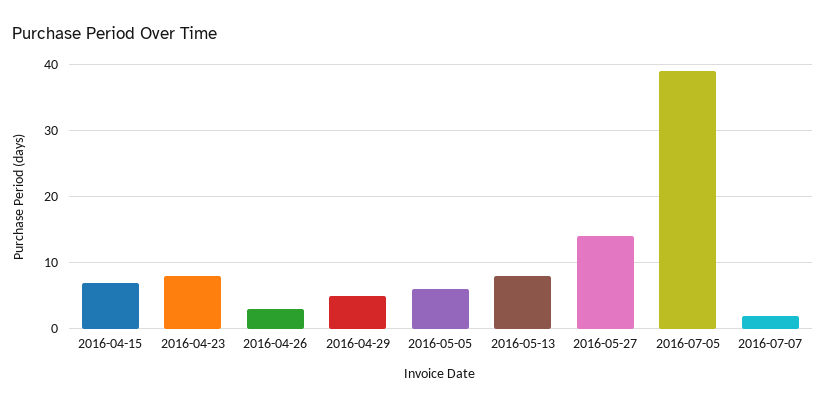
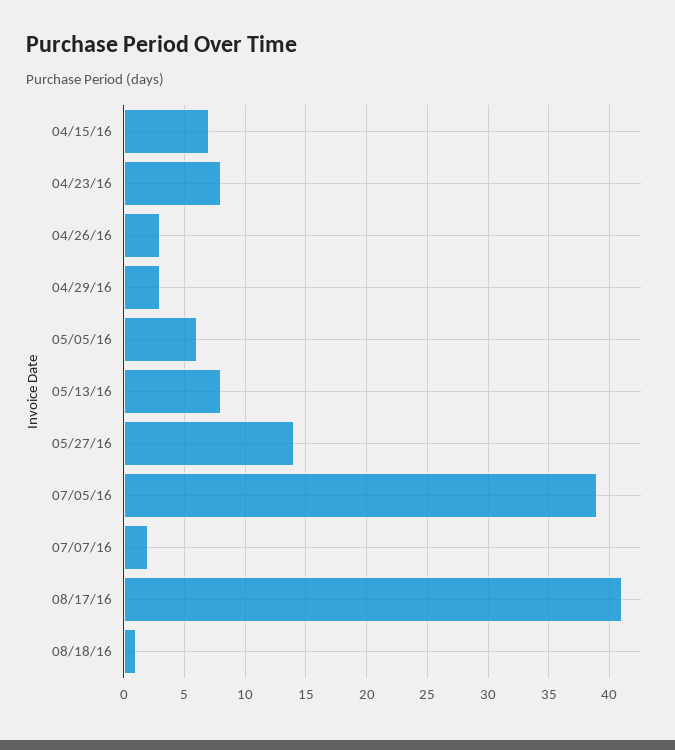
2016-04-29: 5 -> 3
08/17/16: none -> 41
08/18/16: none -> 1

